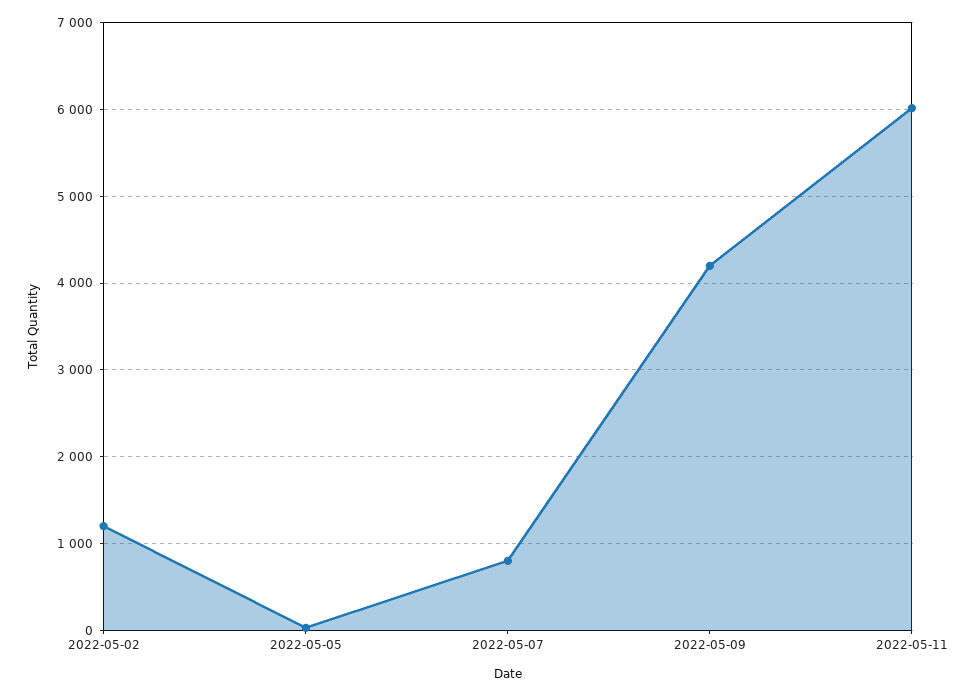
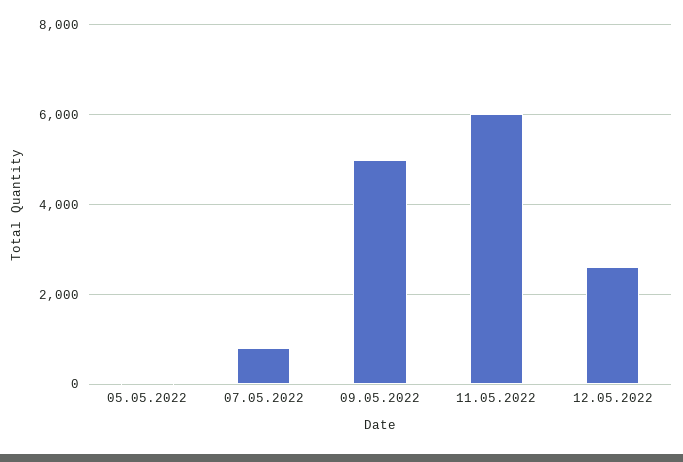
2022-05-02: 1200 -> none
2022-05-09: 4200 -> 5000
12.05.2022: none -> 2600

